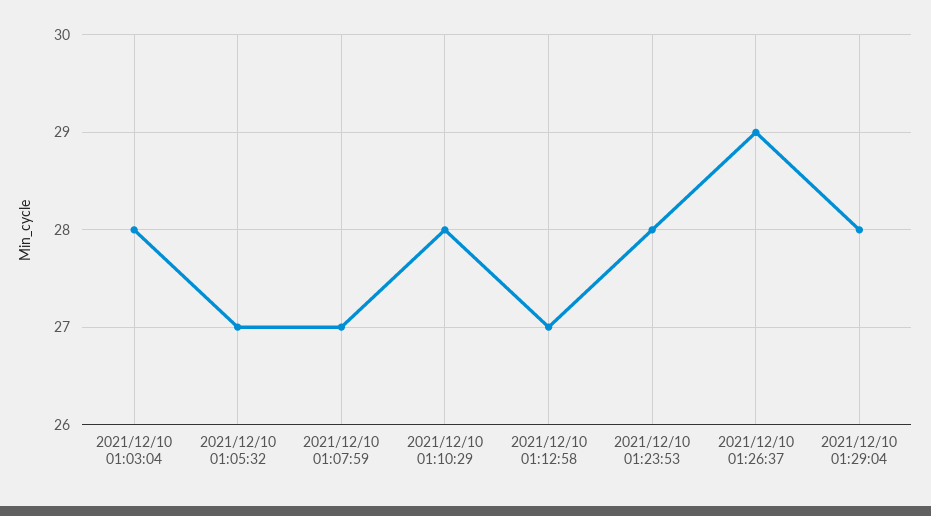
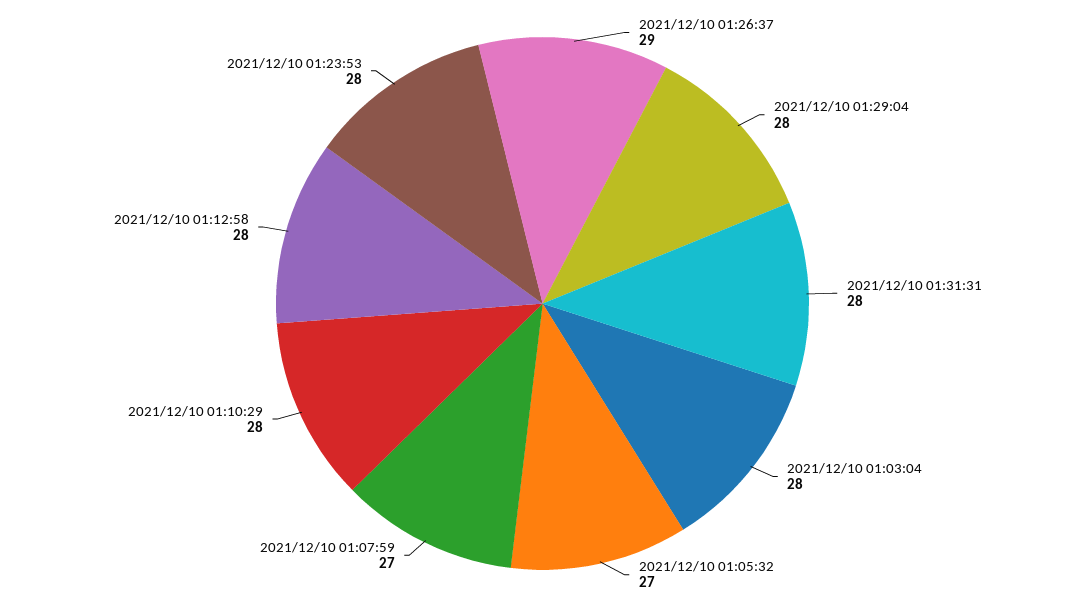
2021/12/10 01:12:58: 27 -> 28
2021/12/10 01:31:31: none -> 28

